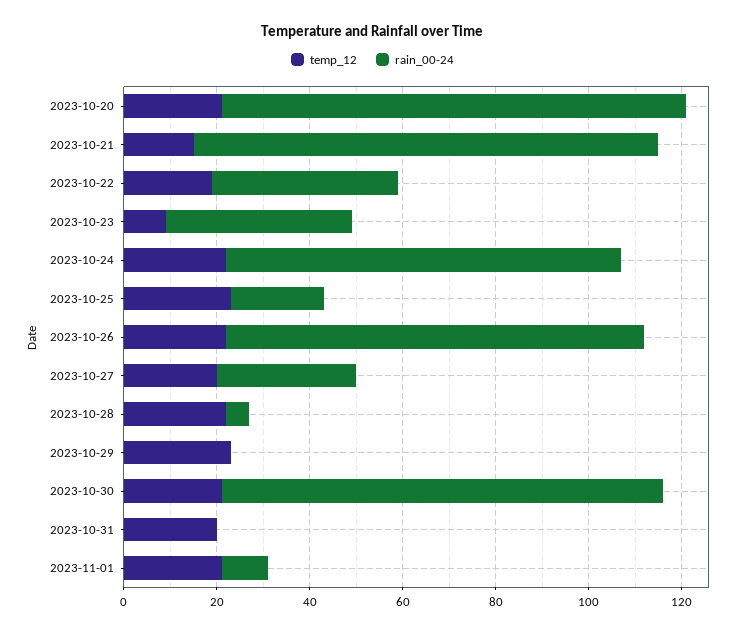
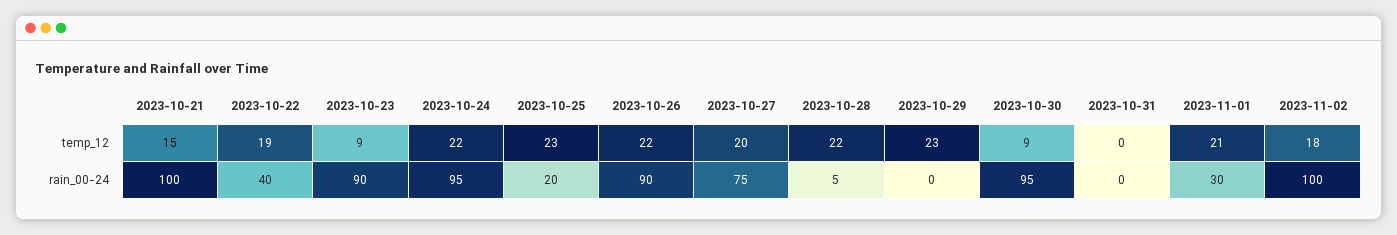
temp_12, 2023-10-20: 20 -> none
rain_00-24, 2023-10-20: 100 -> none
rain_00-24, 2023-10-23: 40 -> 90
rain_00-24, 2023-10-24: 85 -> 95
rain_00-24, 2023-10-27: 30 -> 75
temp_12, 2023-10-30: 20 -> 9
temp_12, 2023-10-31: 20 -> 0
rain_00-24, 2023-11-01: 10 -> 30
temp_12, 2023-11-02: none -> 18
rain_00-24, 2023-11-02: none -> 100

